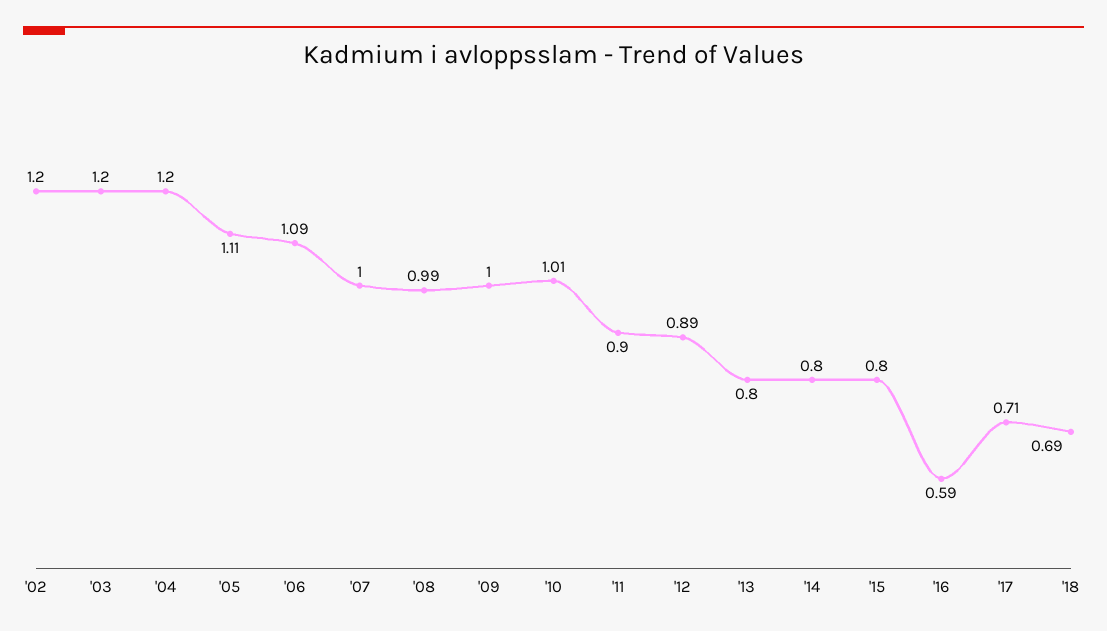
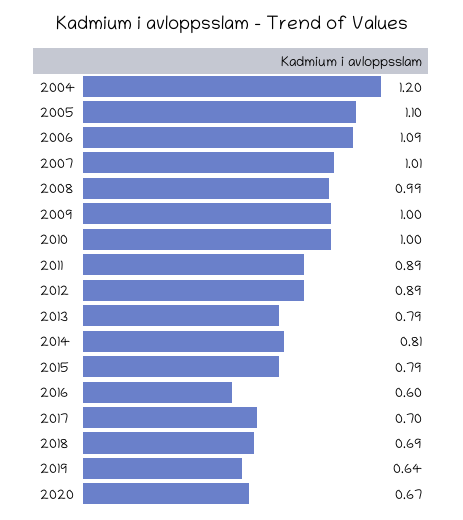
'02: 1.2 -> none
'03: 1.2 -> none
'05: 1.11 -> 1.1
'07: 1 -> 1.01
'10: 1.01 -> 1
'11: 0.9 -> 0.89
'13: 0.8 -> 0.79
'14: 0.8 -> 0.81
'15: 0.8 -> 0.79
'16: 0.59 -> 0.6
'17: 0.71 -> 0.7
2019: none -> 0.64
2020: none -> 0.67

